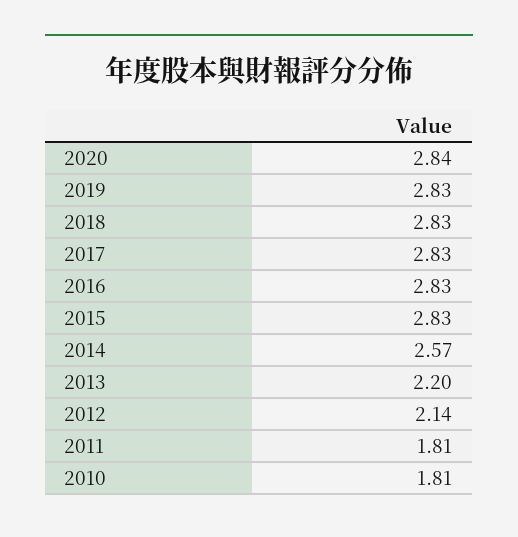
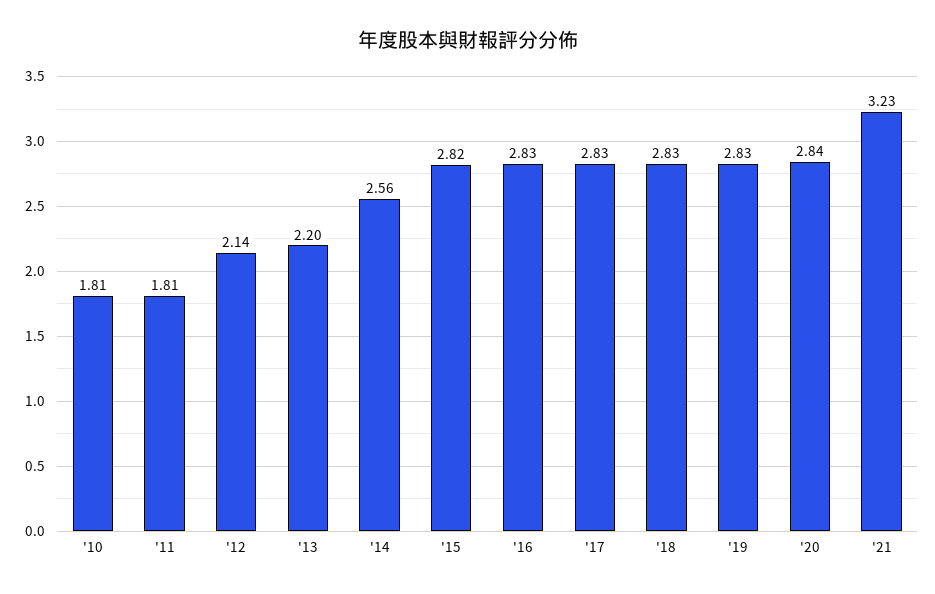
2015: 2.83 -> 2.82
2014: 2.57 -> 2.56
'21: none -> 3.23

